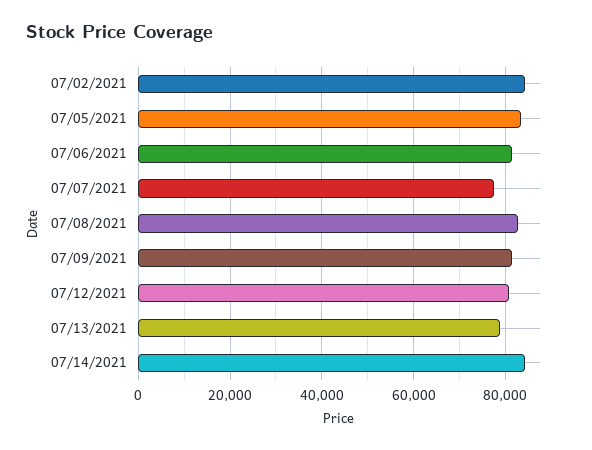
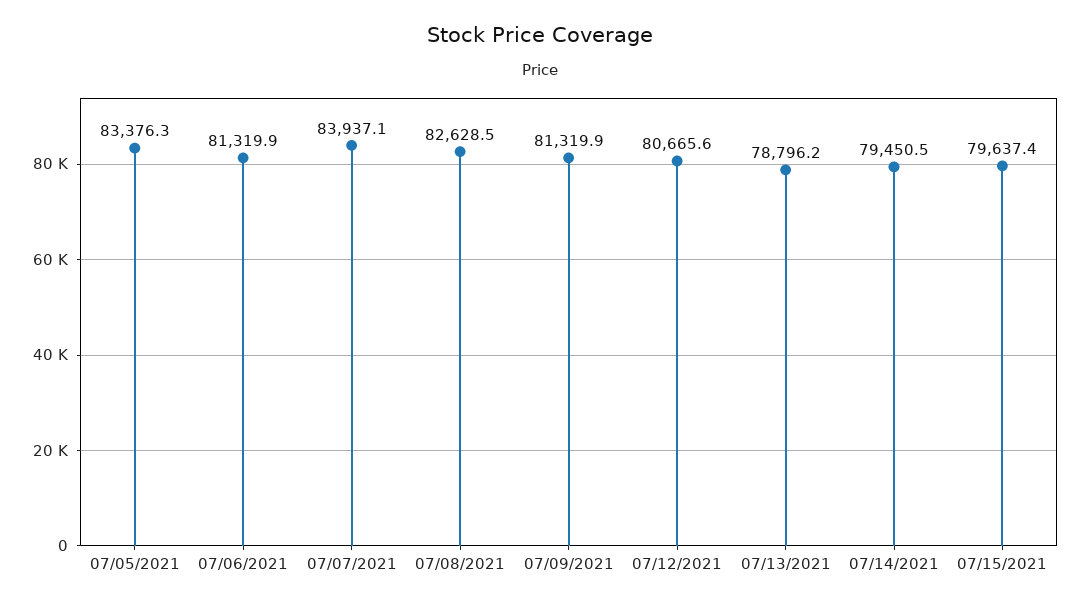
07/02/2021: 84000 -> none
07/07/2021: 78000 -> 83937.1
07/14/2021: 84000 -> 79450.5
07/15/2021: none -> 79637.4

